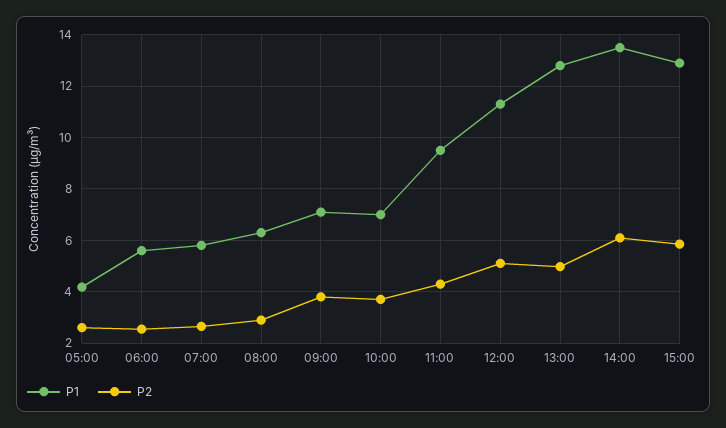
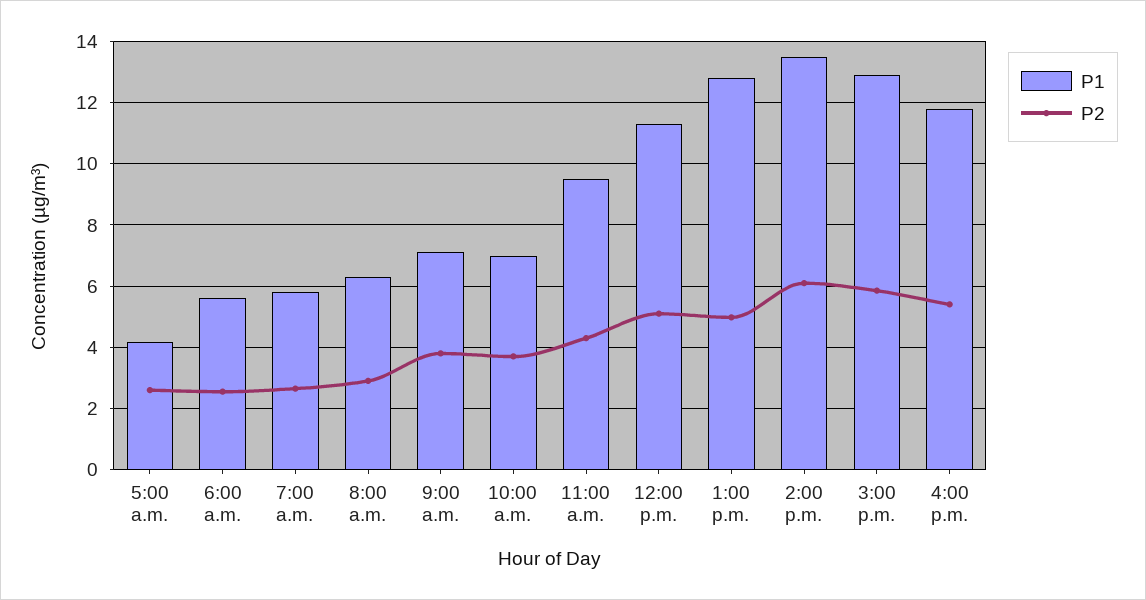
P1, 4:00 p.m.: none -> 11.8
P2, 4:00 p.m.: none -> 5.4

